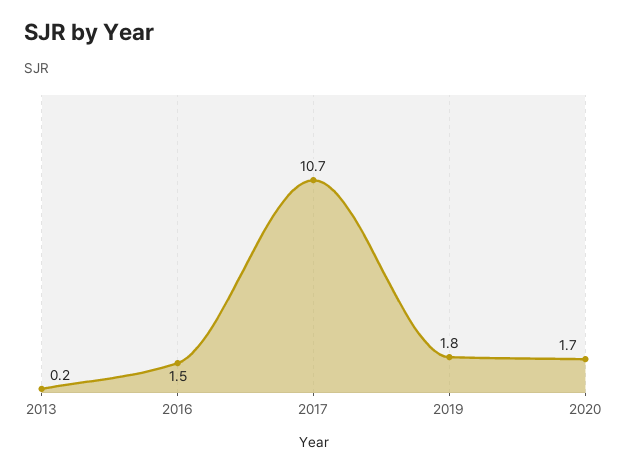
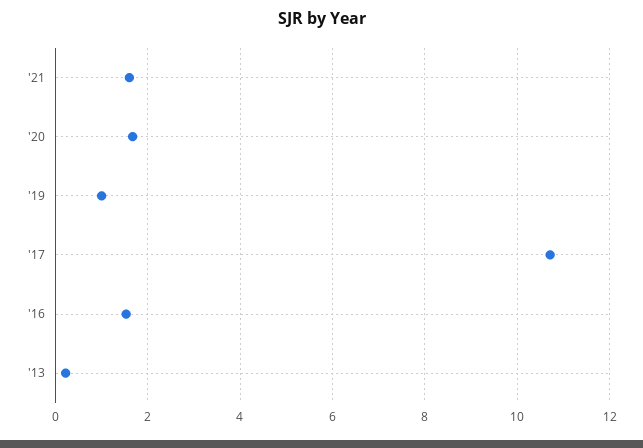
2019: 1.8 -> 1
'21: none -> 1.6

